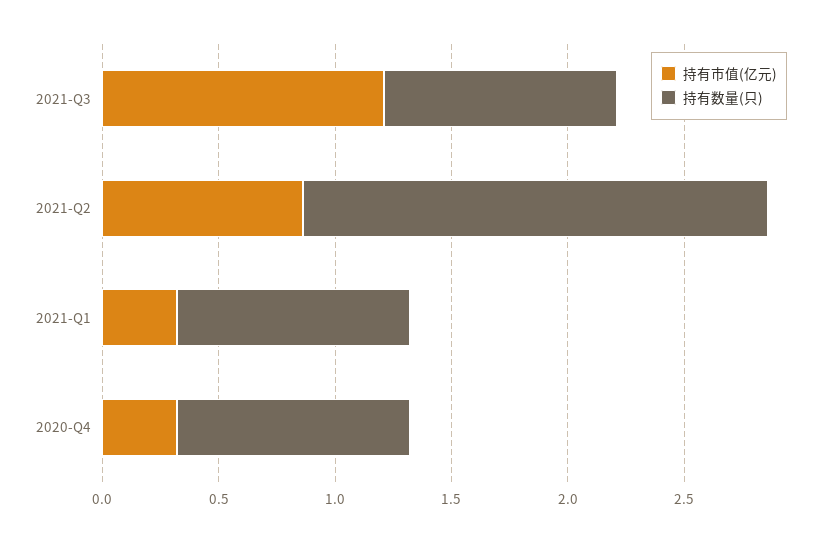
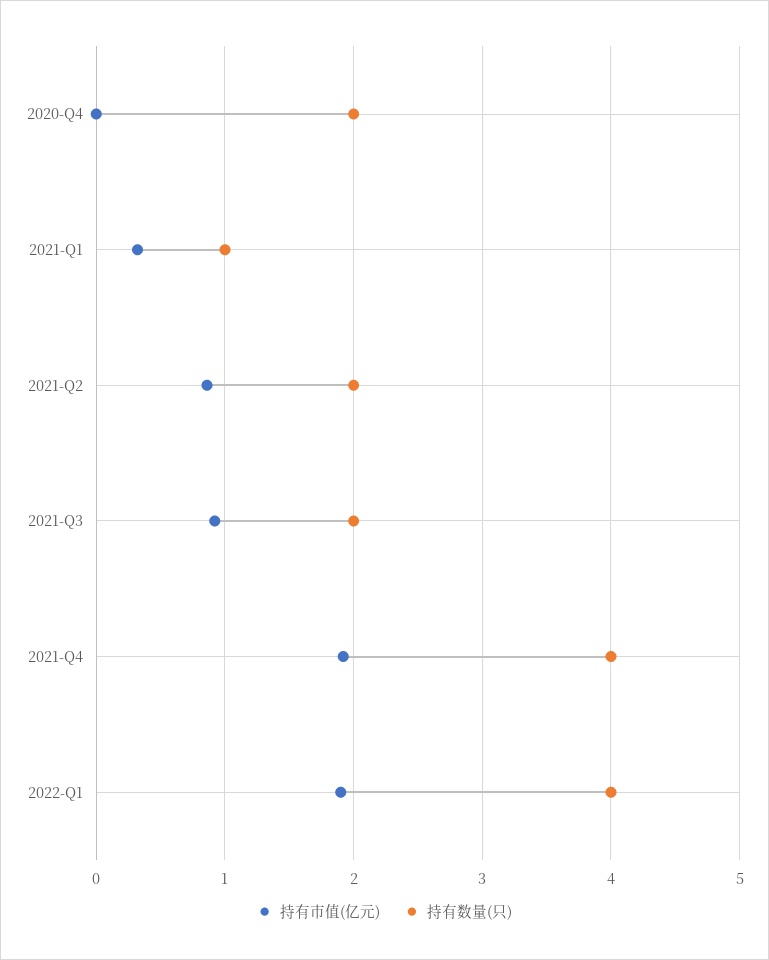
持有市值(亿元), 2021-Q3: 1.2 -> 0.9
持有数量(只), 2021-Q3: 1 -> 2
持有市值(亿元), 2020-Q4: 0.3 -> 0
持有数量(只), 2020-Q4: 1 -> 2
持有市值(亿元), 2021-Q4: none -> 1.9
持有数量(只), 2021-Q4: none -> 4
持有市值(亿元), 2022-Q1: none -> 1.9
持有数量(只), 2022-Q1: none -> 4

